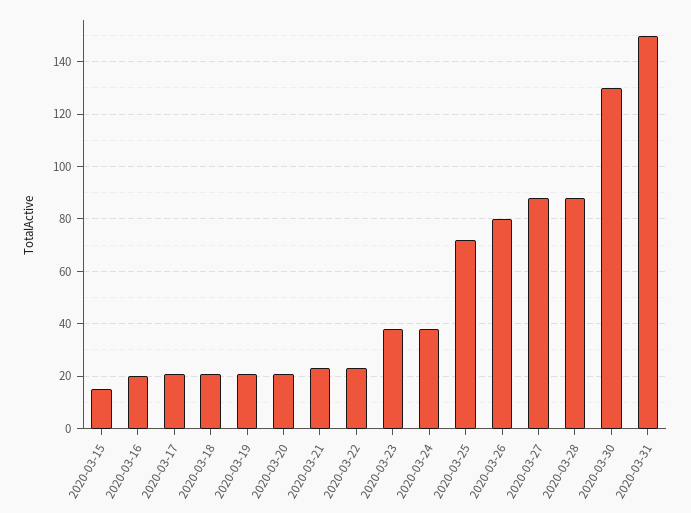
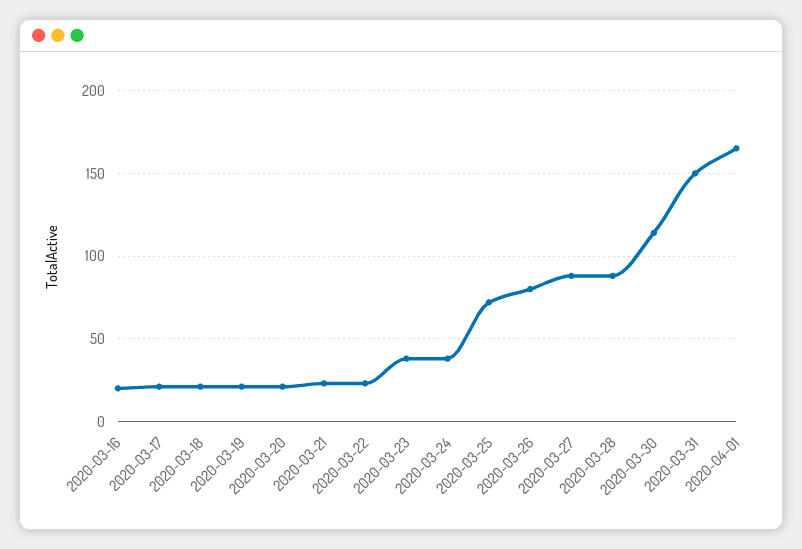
2020-03-15: 15 -> none
2020-03-30: 130 -> 115
2020-04-01: none -> 165

